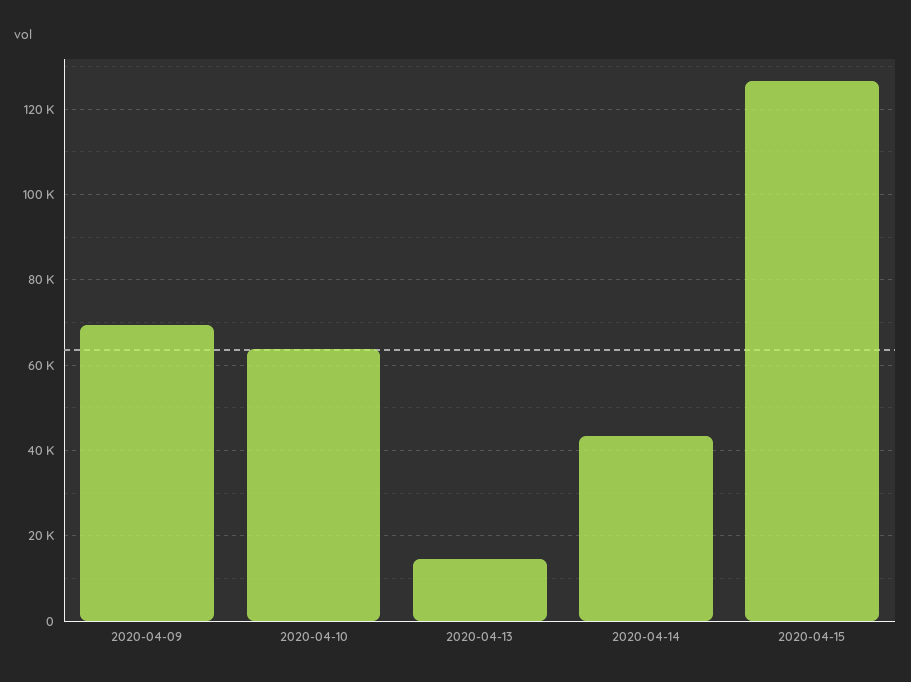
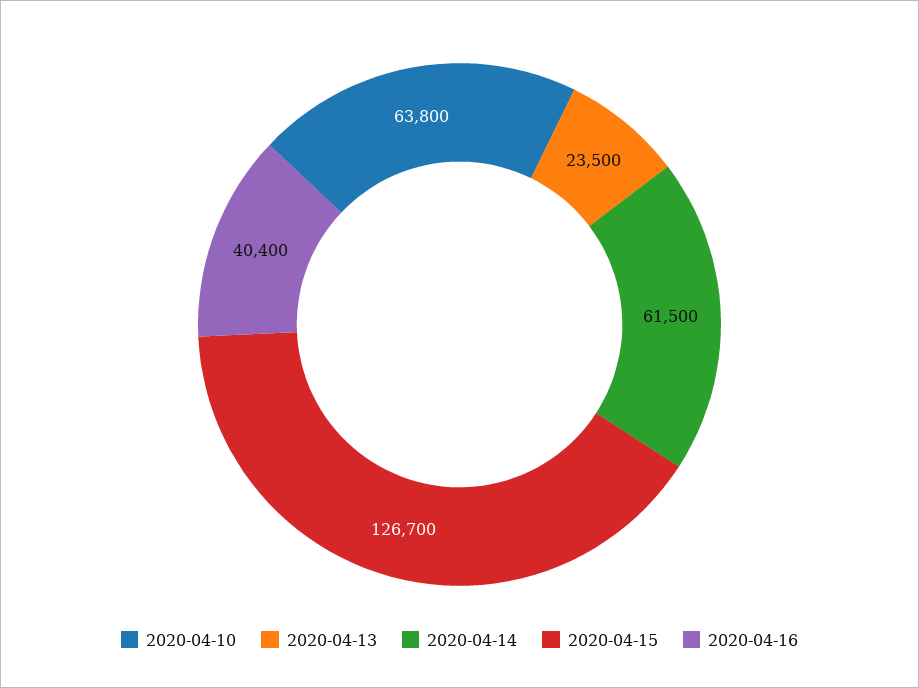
2020-04-09: 70000 -> none
2020-04-13: 14000 -> 23500
2020-04-14: 44000 -> 61500
2020-04-16: none -> 40400

